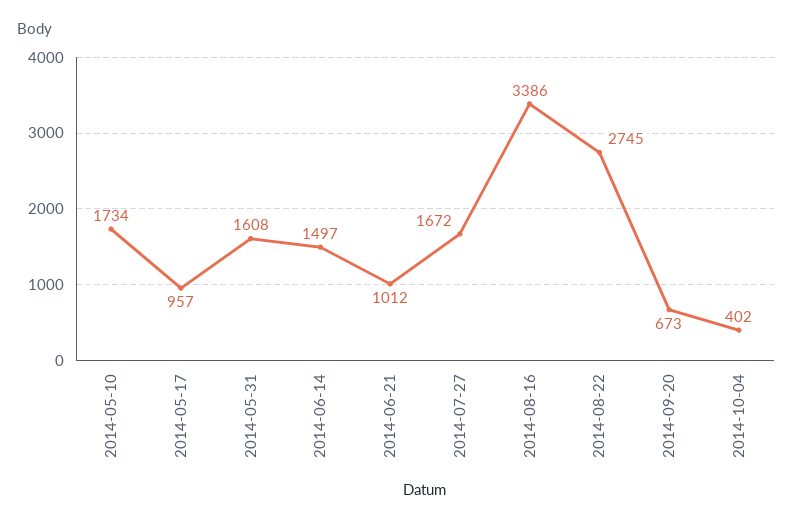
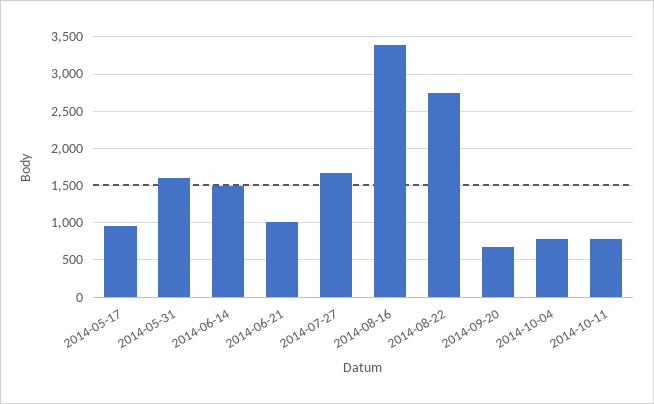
2014-05-10: 1734 -> none
2014-10-04: 402 -> 800
2014-10-11: none -> 800

